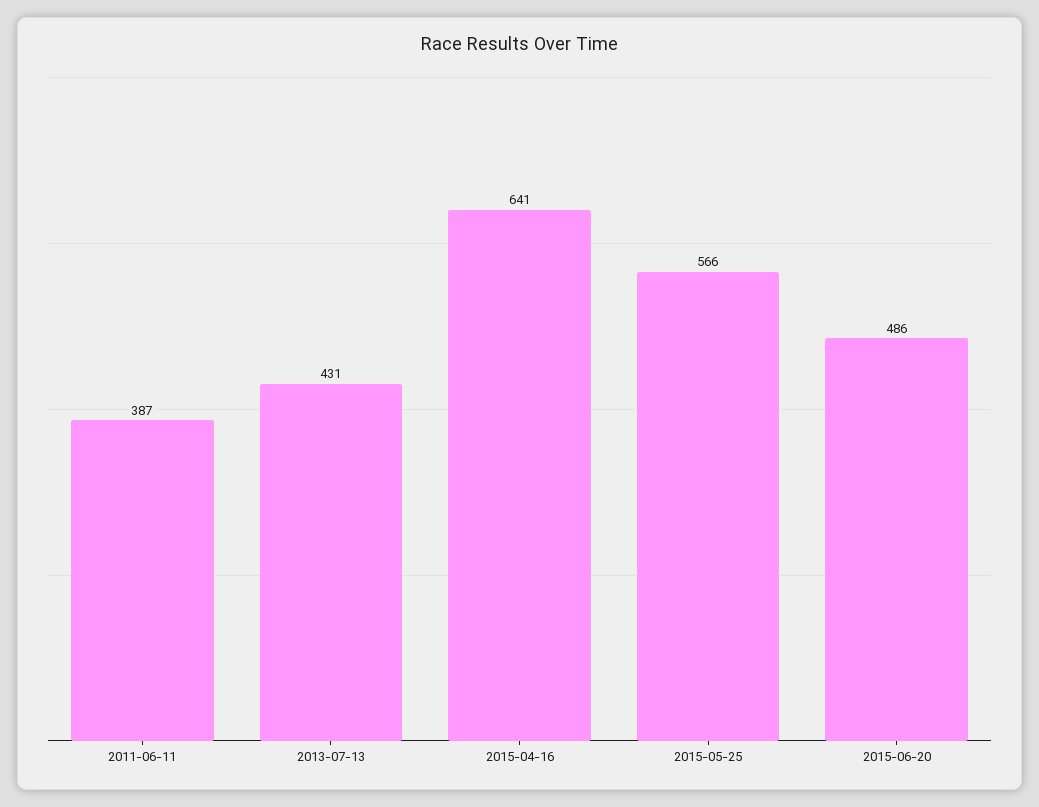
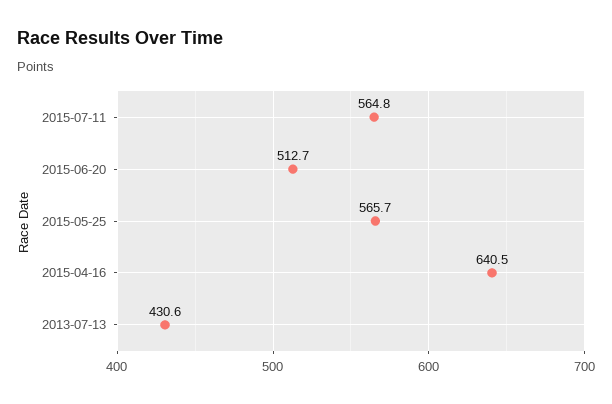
2011-06-11: 387 -> none
2015-06-20: 486 -> 512.7
2015-07-11: none -> 564.8

